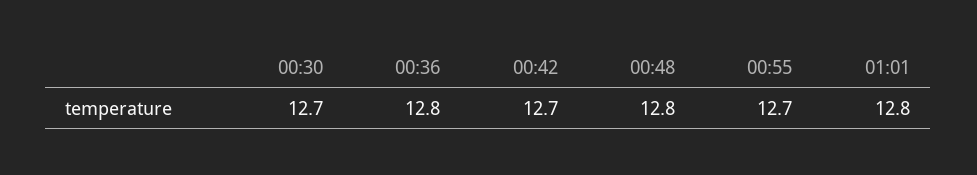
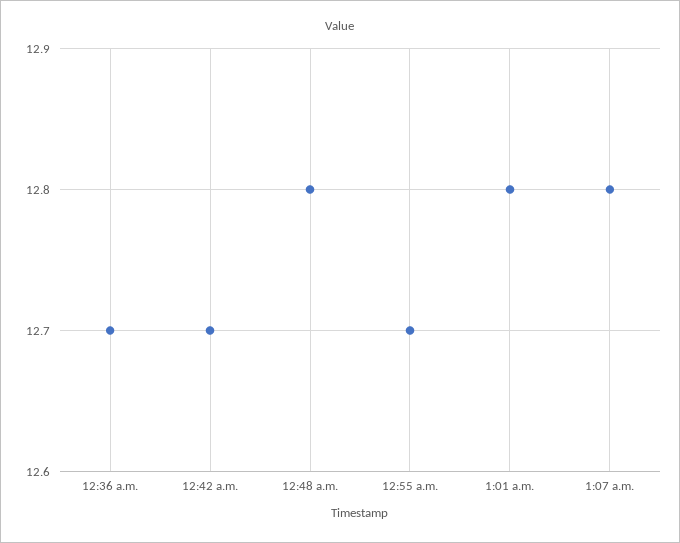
00:30: 12.7 -> none
00:36: 12.8 -> 12.7
1:07 a.m.: none -> 12.8

